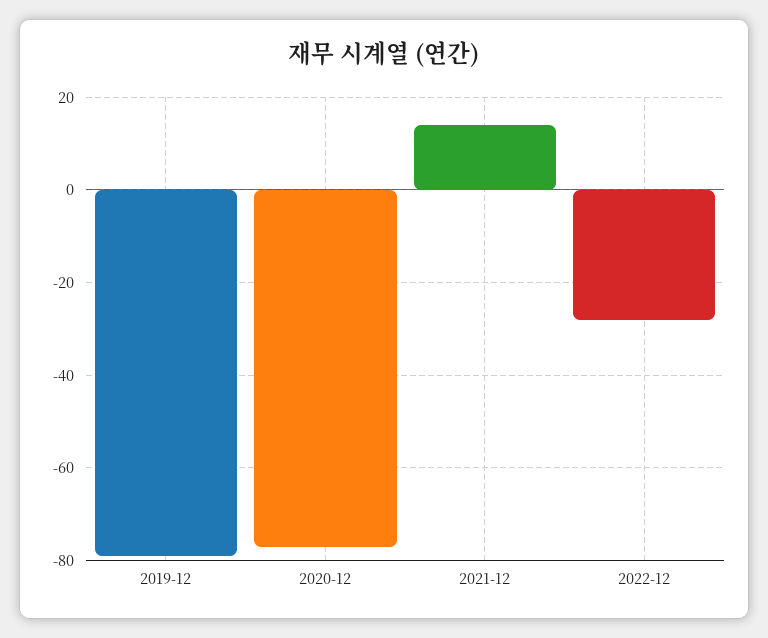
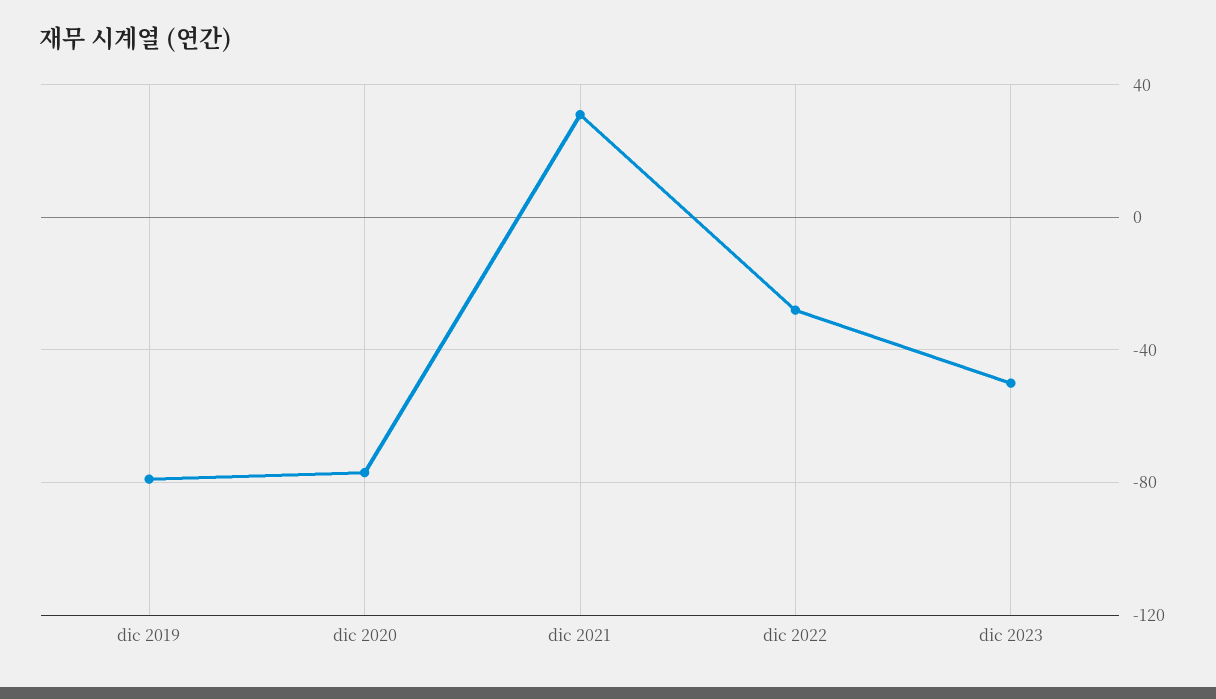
2021-12: 15 -> 30
dic 2023: none -> -50

